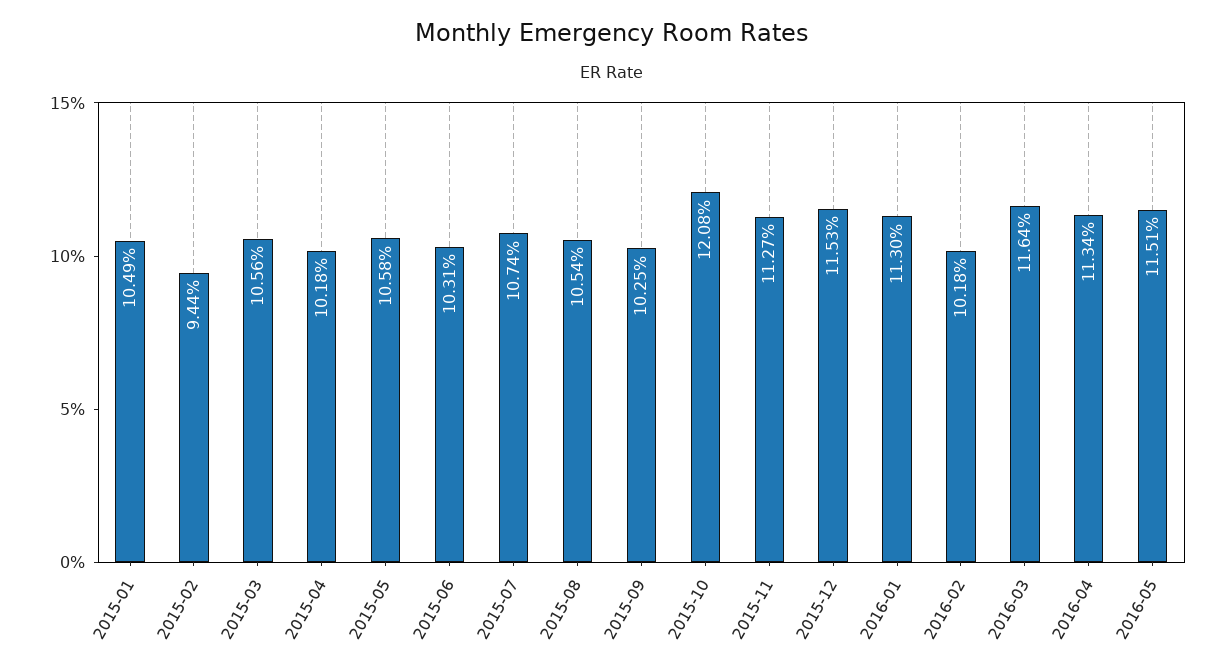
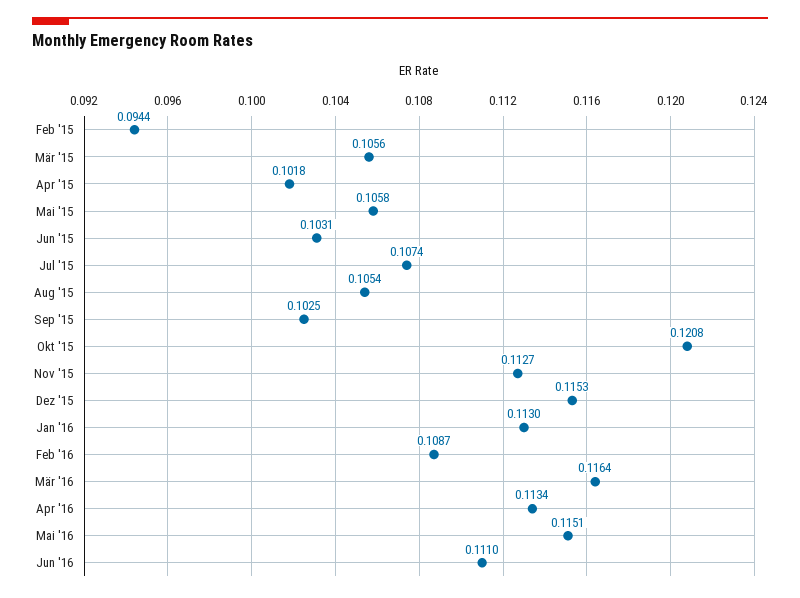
2015-01: 0.1049 -> none
2016-02: 0.1018 -> 0.1087
Jun '16: none -> 0.111

